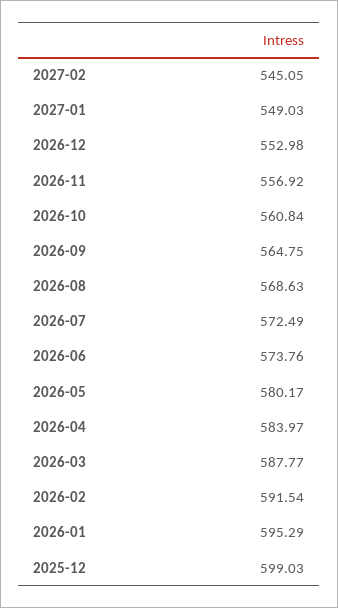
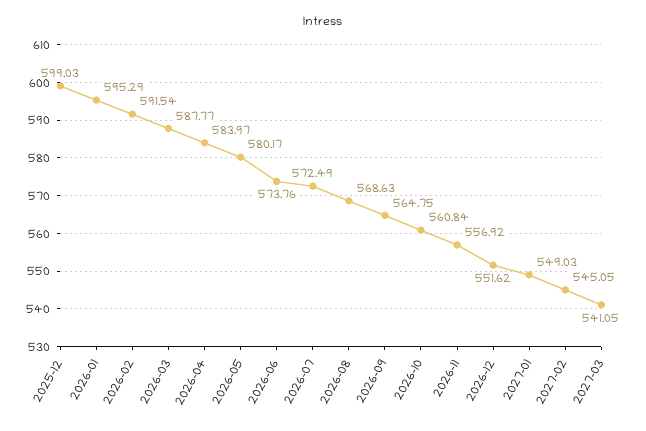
2026-12: 552.98 -> 551.62
2027-03: none -> 541.05

